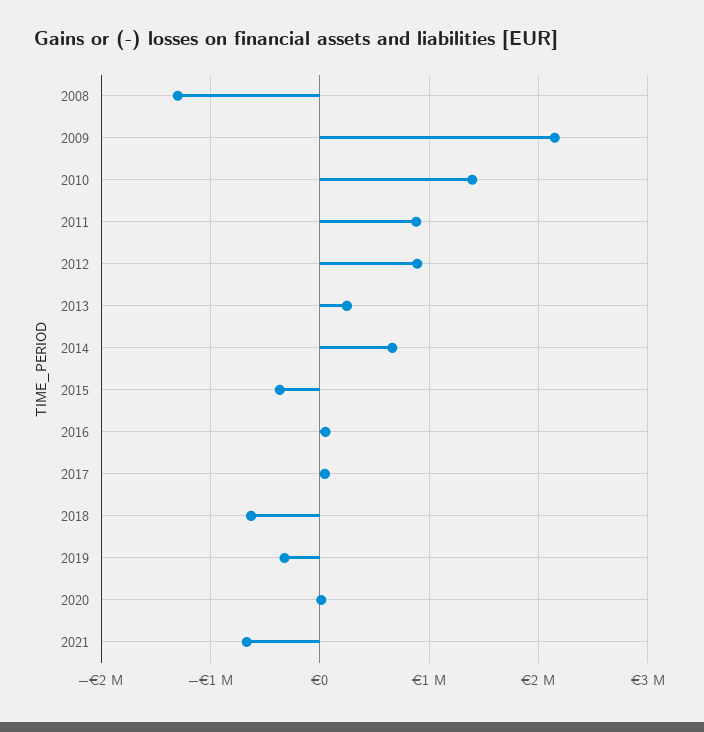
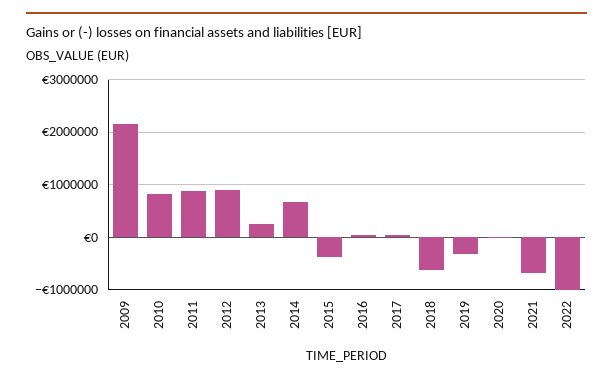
2008: -1300000 -> none
2010: 1400000 -> 800000
2022: none -> -1000000

